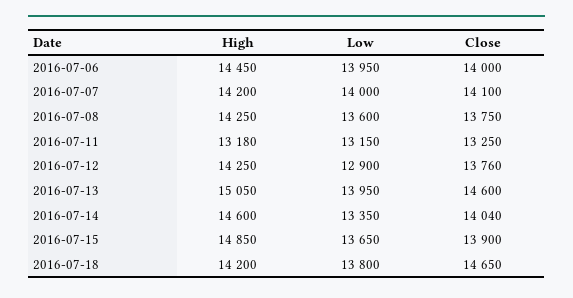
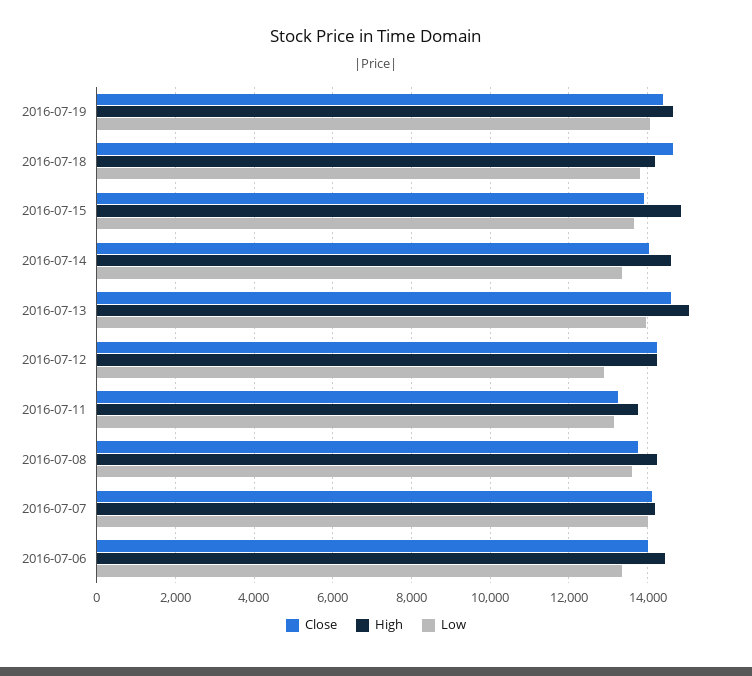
Low, 2016-07-06: 13950 -> 13400
High, 2016-07-11: 13180 -> 13800
Close, 2016-07-12: 13760 -> 14200
Close, 2016-07-19: none -> 14400
High, 2016-07-19: none -> 14600
Low, 2016-07-19: none -> 14000

